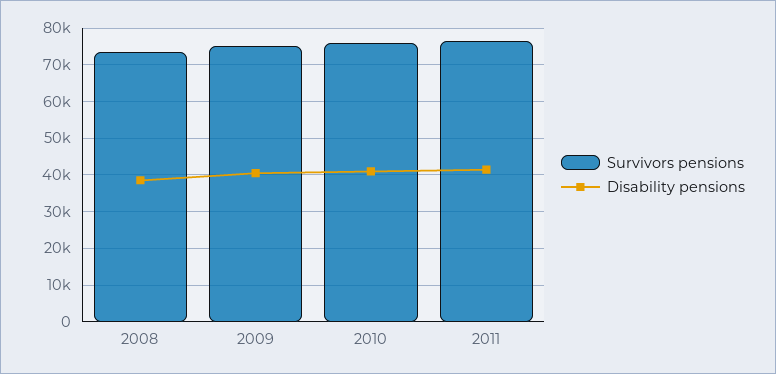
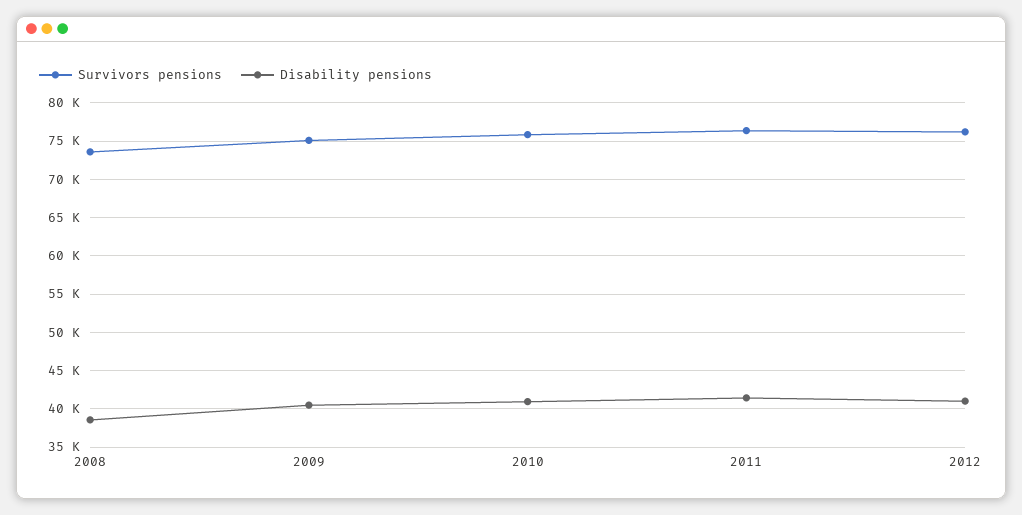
Survivors pensions, 2012: none -> 76000
Disability pensions, 2012: none -> 41000

